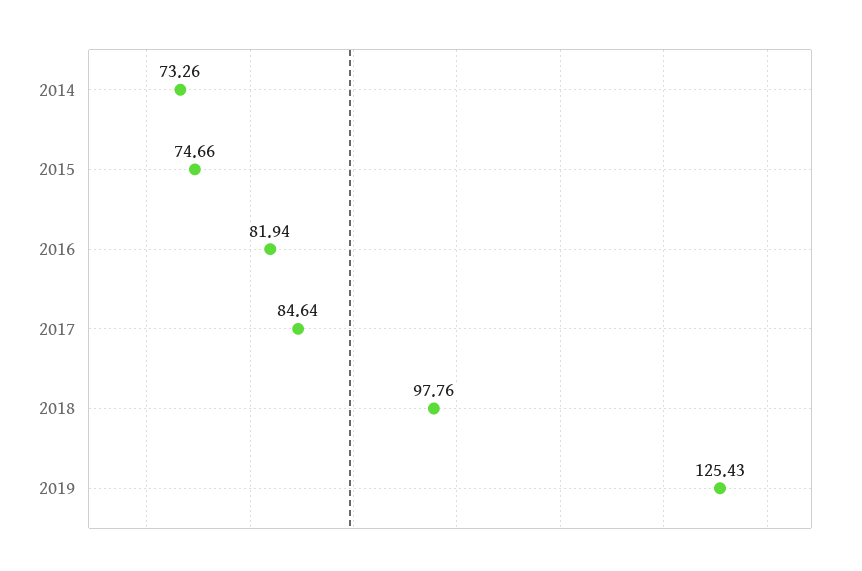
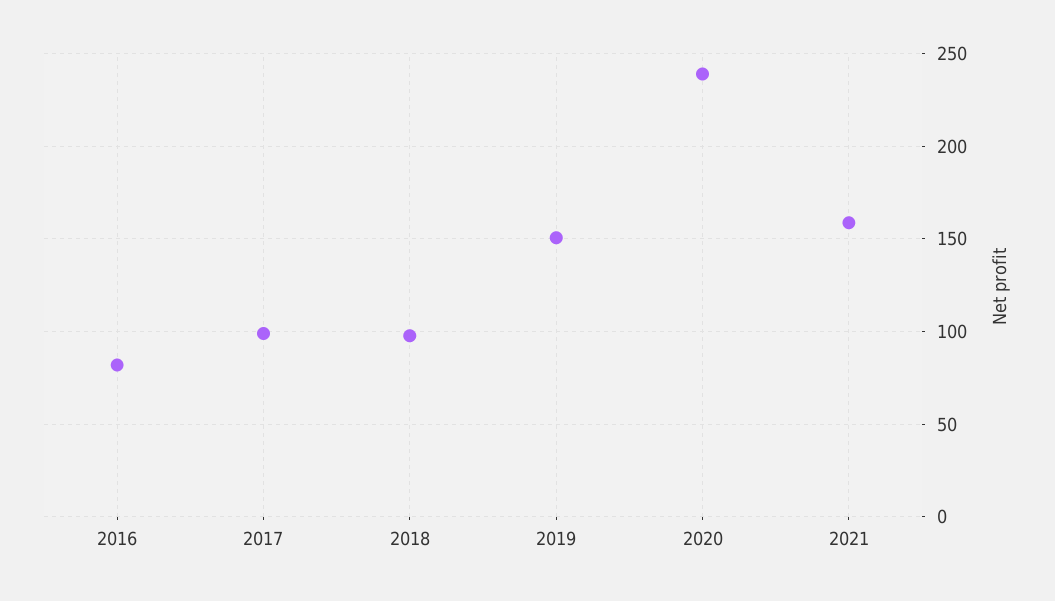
2014: 73.26 -> none
2015: 74.66 -> none
2017: 84.64 -> 100
2019: 125.43 -> 150
2020: none -> 240
2021: none -> 160

